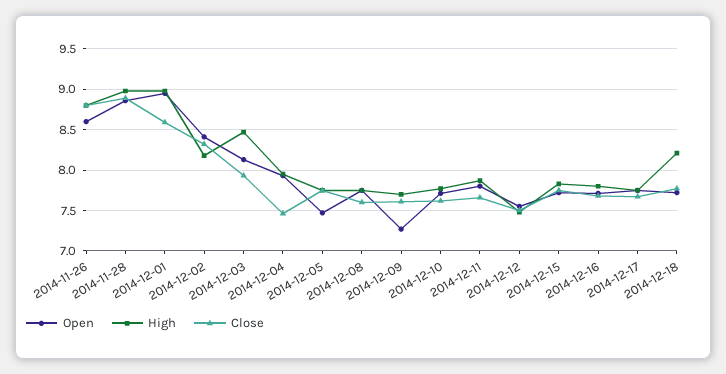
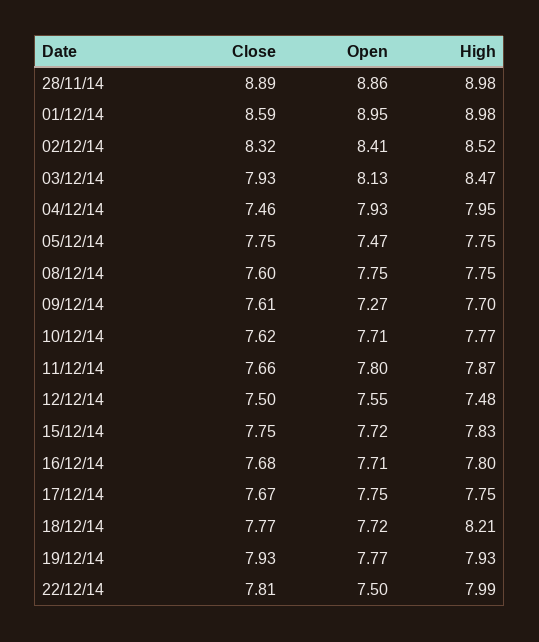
Open, 2014-11-26: 8.6 -> none
High, 2014-11-26: 8.8 -> none
Close, 2014-11-26: 8.8 -> none
High, 2014-12-02: 8.2 -> 8.52
Close, 19/12/14: none -> 7.93
Open, 19/12/14: none -> 7.77
High, 19/12/14: none -> 7.93
Close, 22/12/14: none -> 7.81
Open, 22/12/14: none -> 7.5
High, 22/12/14: none -> 7.99

